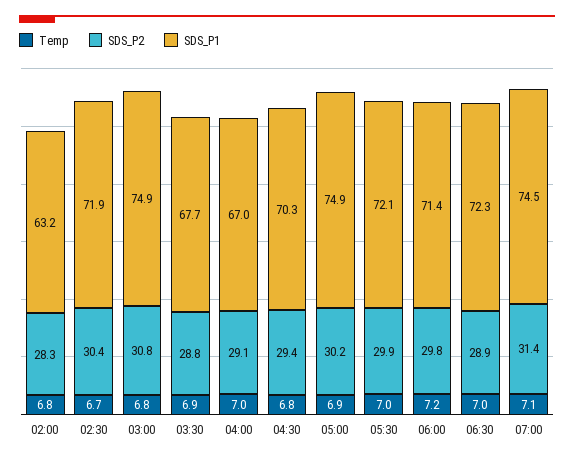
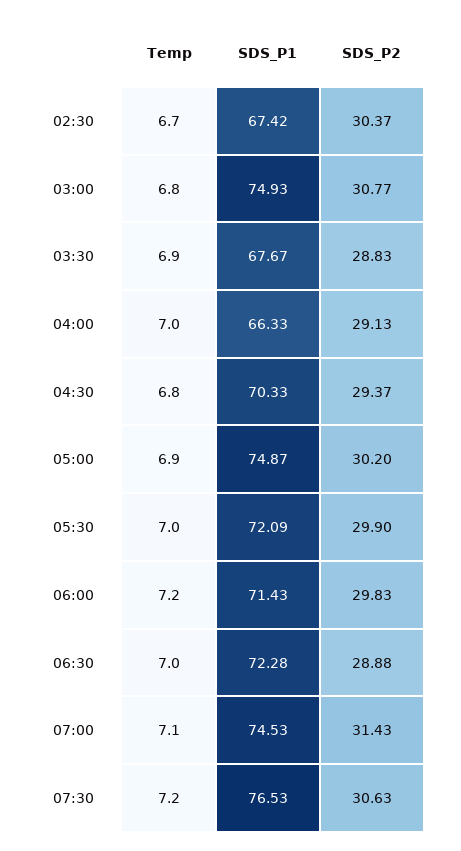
Temp, 02:00: 6.8 -> none
SDS_P2, 02:00: 28.3 -> none
SDS_P1, 02:00: 63.2 -> none
SDS_P1, 02:30: 71.9 -> 67.42
SDS_P1, 04:00: 67 -> 66.33
Temp, 07:30: none -> 7.2
SDS_P1, 07:30: none -> 76.53
SDS_P2, 07:30: none -> 30.63

